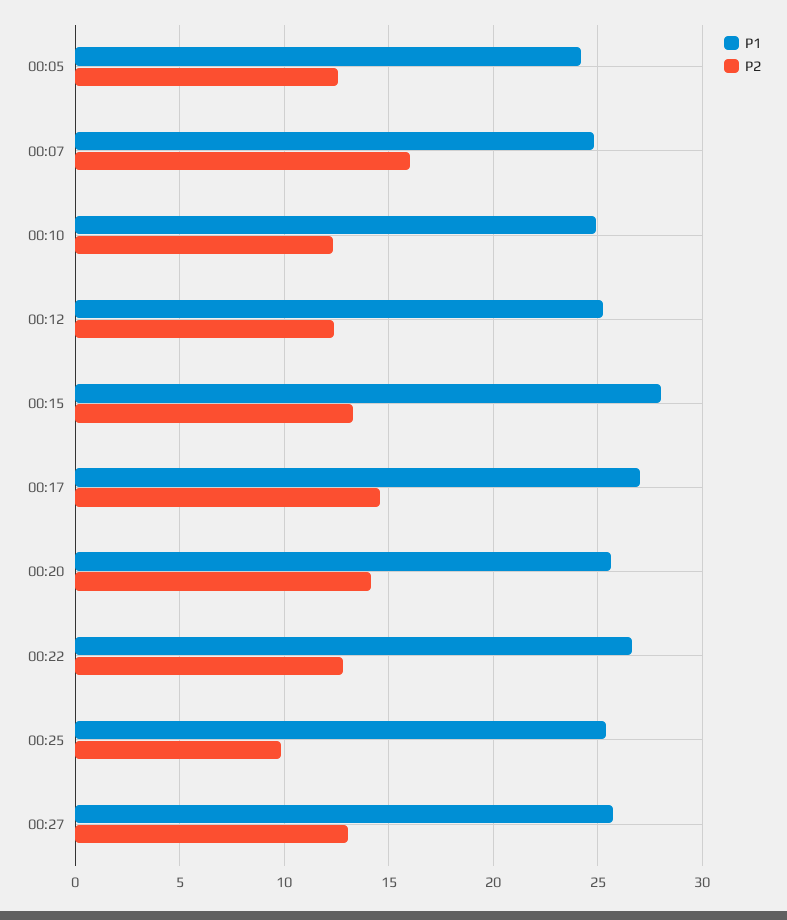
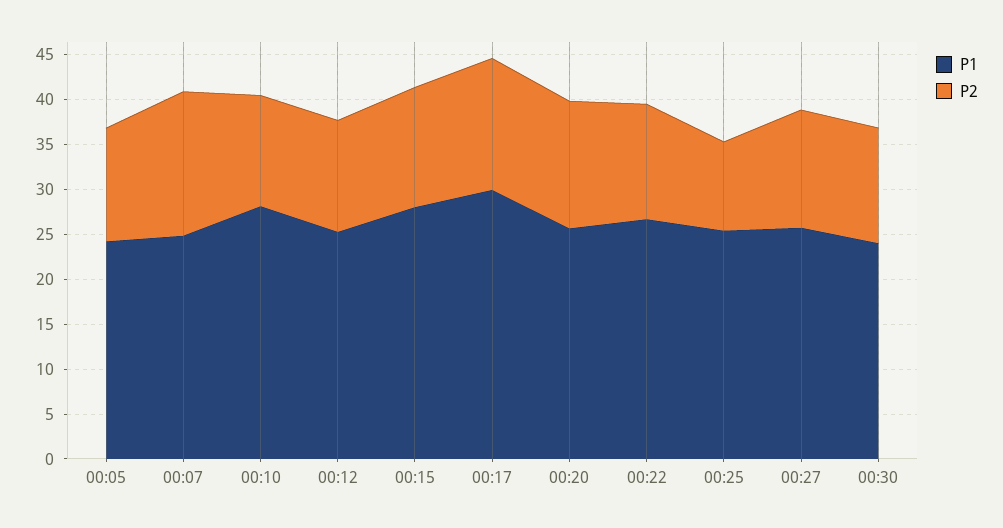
P1, 00:10: 25 -> 28
P1, 00:17: 27 -> 30
P1, 00:30: none -> 24
P2, 00:30: none -> 13

